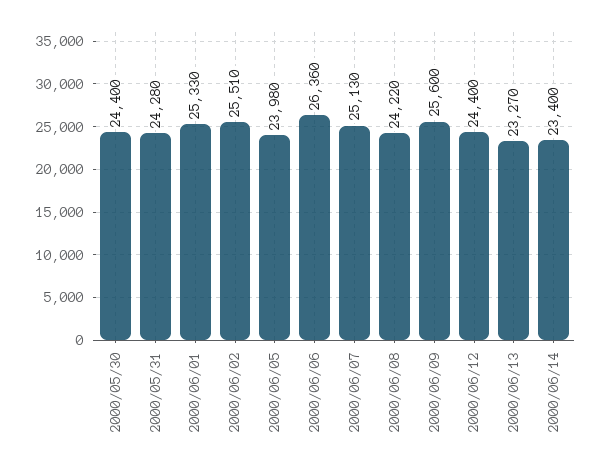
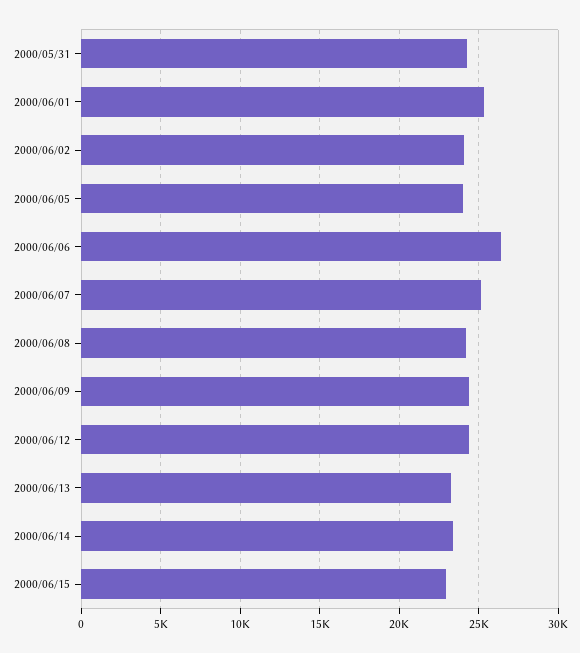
2000/05/30: 24400 -> none
2000/06/02: 25510 -> 24000
2000/06/09: 25600 -> 24500
2000/06/15: none -> 23000

